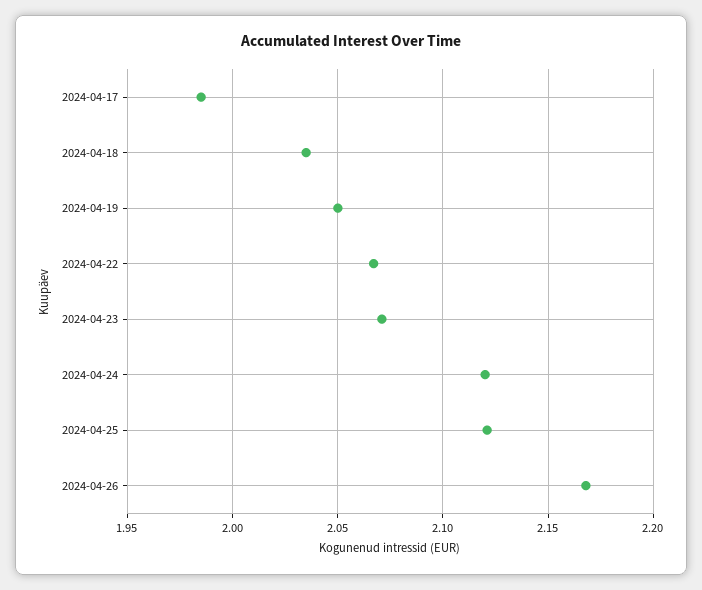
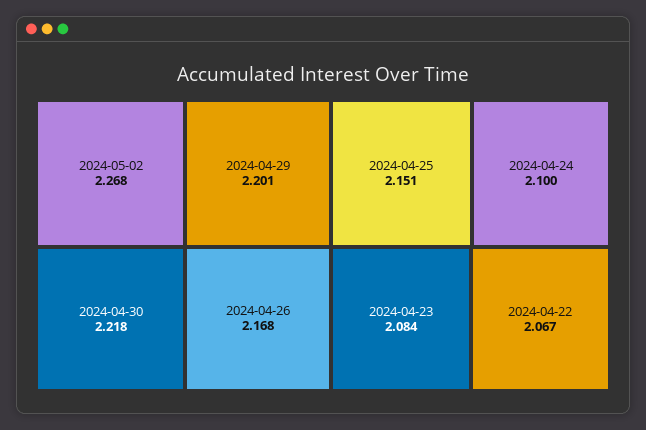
2024-04-17: 1.985 -> none
2024-04-18: 2.035 -> none
2024-04-19: 2.05 -> none
2024-04-23: 2.07 -> 2.084
2024-04-24: 2.12 -> 2.1
2024-04-25: 2.12 -> 2.151
2024-05-02: none -> 2.268
2024-04-30: none -> 2.218
2024-04-29: none -> 2.201

